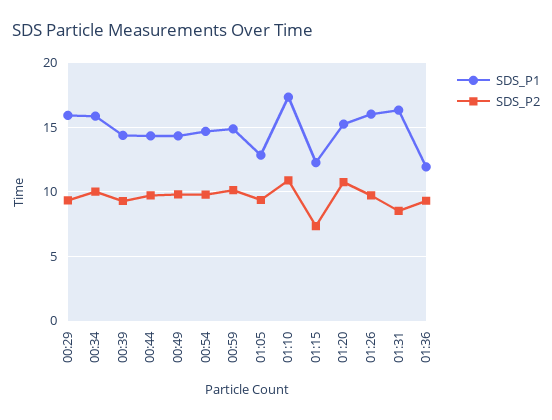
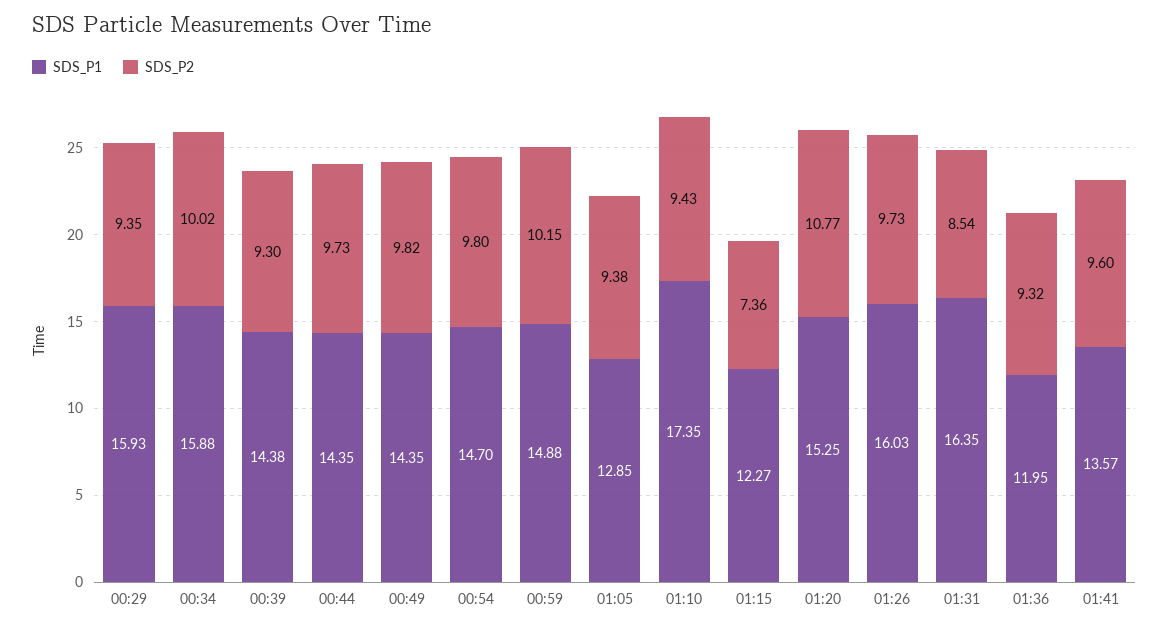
SDS_P2, 01:10: 11 -> 9.43
SDS_P1, 01:41: none -> 13.57
SDS_P2, 01:41: none -> 9.6

